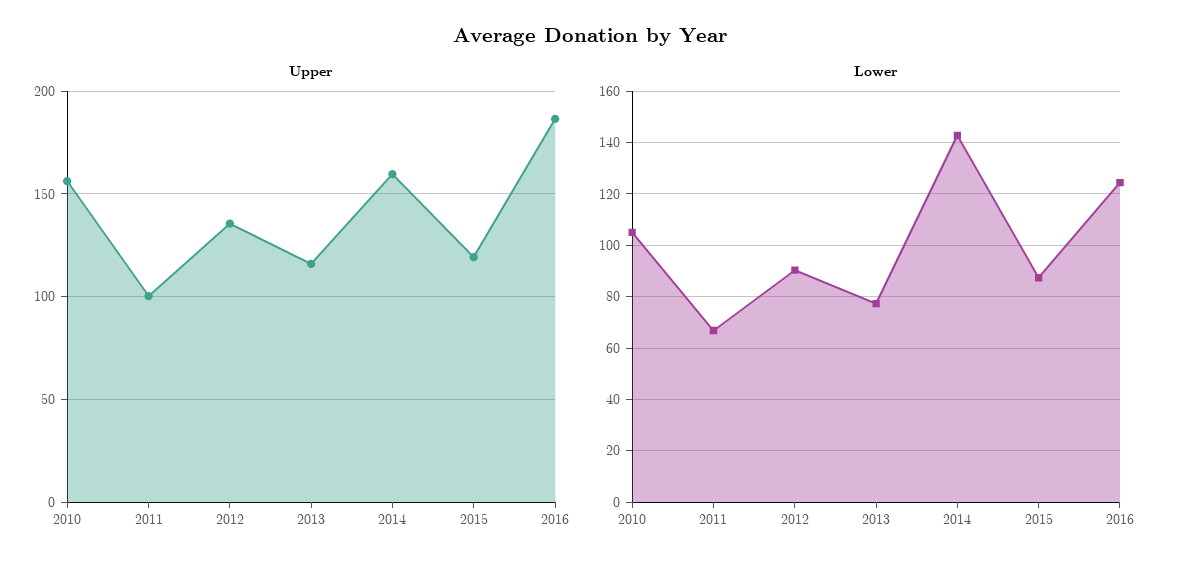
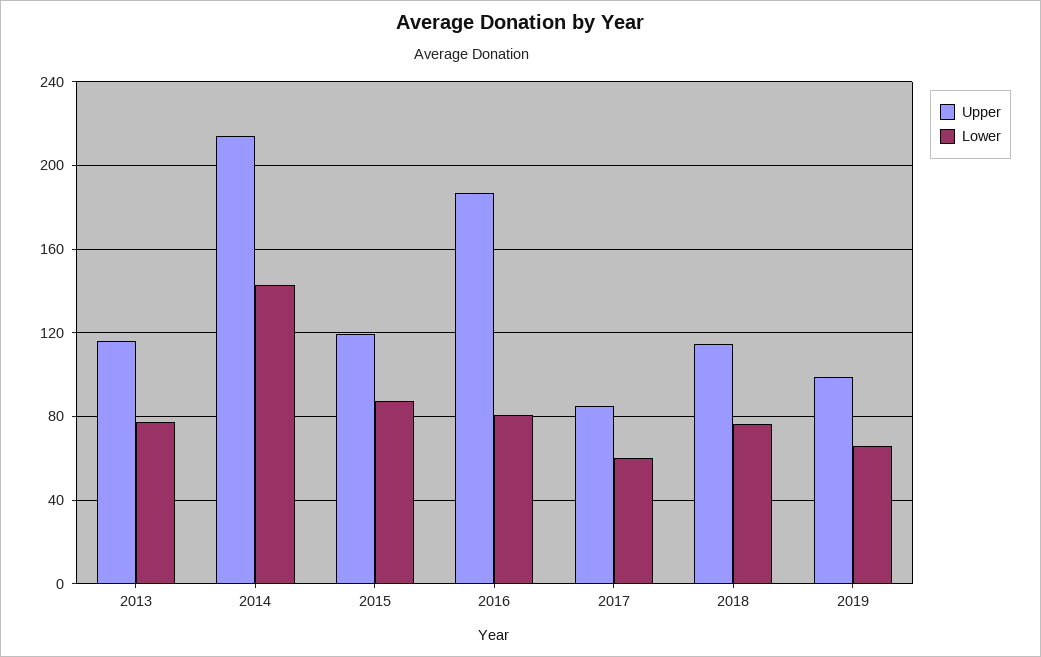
Upper, 2010: 155 -> none
Upper, 2011: 100 -> none
Upper, 2012: 135 -> none
Upper, 2014: 160 -> 215
Lower, 2010: 105 -> none
Lower, 2011: 67.5 -> none
Lower, 2012: 90 -> none
Lower, 2016: 125 -> 80
Upper, 2017: none -> 85
Lower, 2017: none -> 60
Upper, 2018: none -> 115
Lower, 2018: none -> 75
Upper, 2019: none -> 100
Lower, 2019: none -> 65

